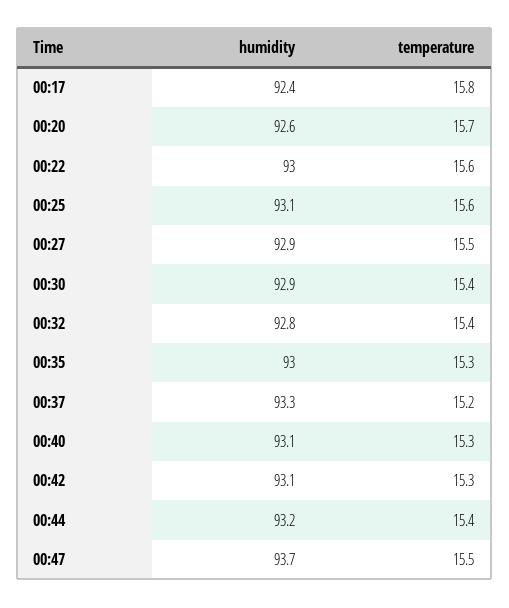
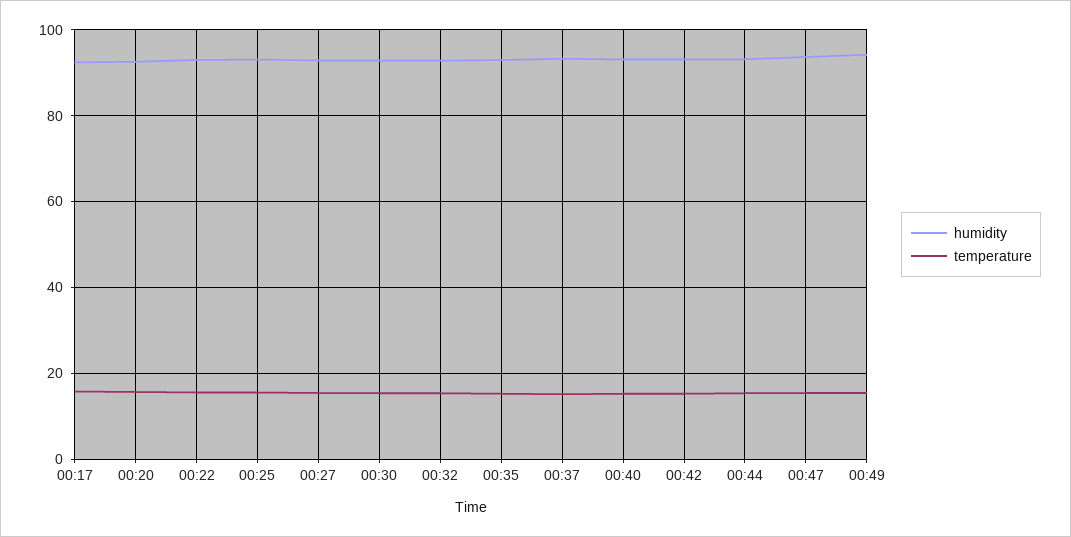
humidity, 00:49: none -> 94
temperature, 00:49: none -> 16

